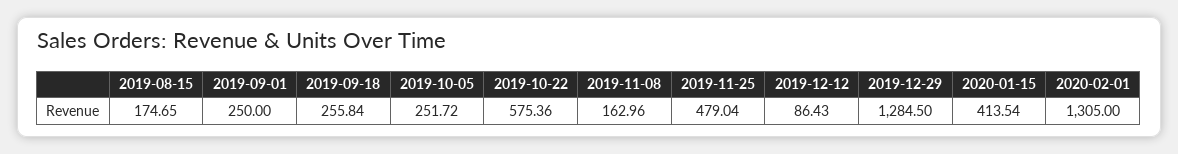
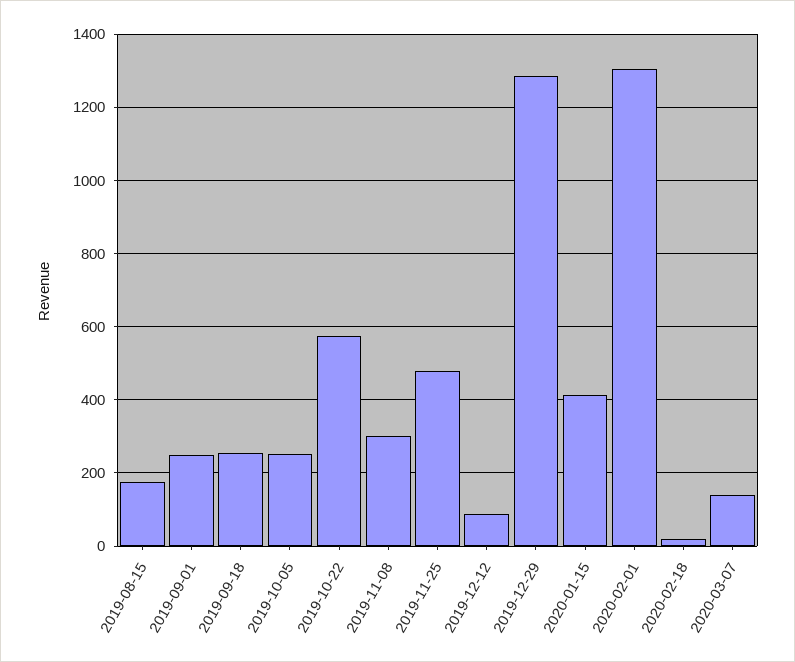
2019-11-08: 162.96 -> 300
2020-02-18: none -> 20
2020-03-07: none -> 140

